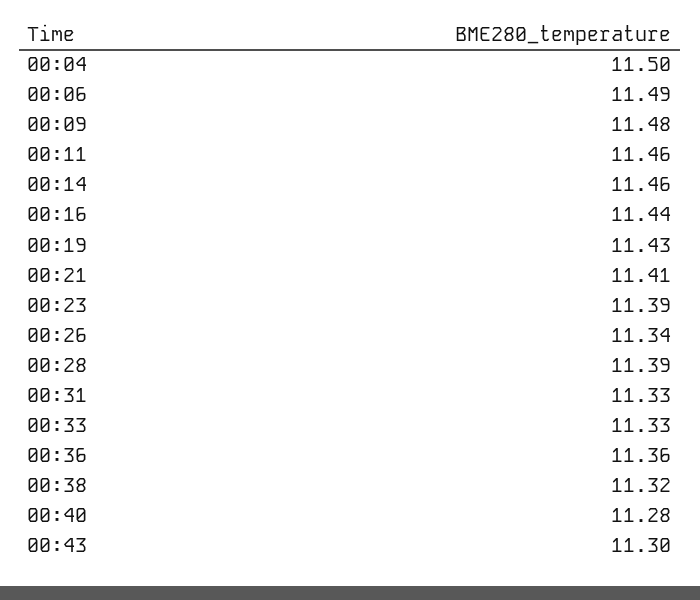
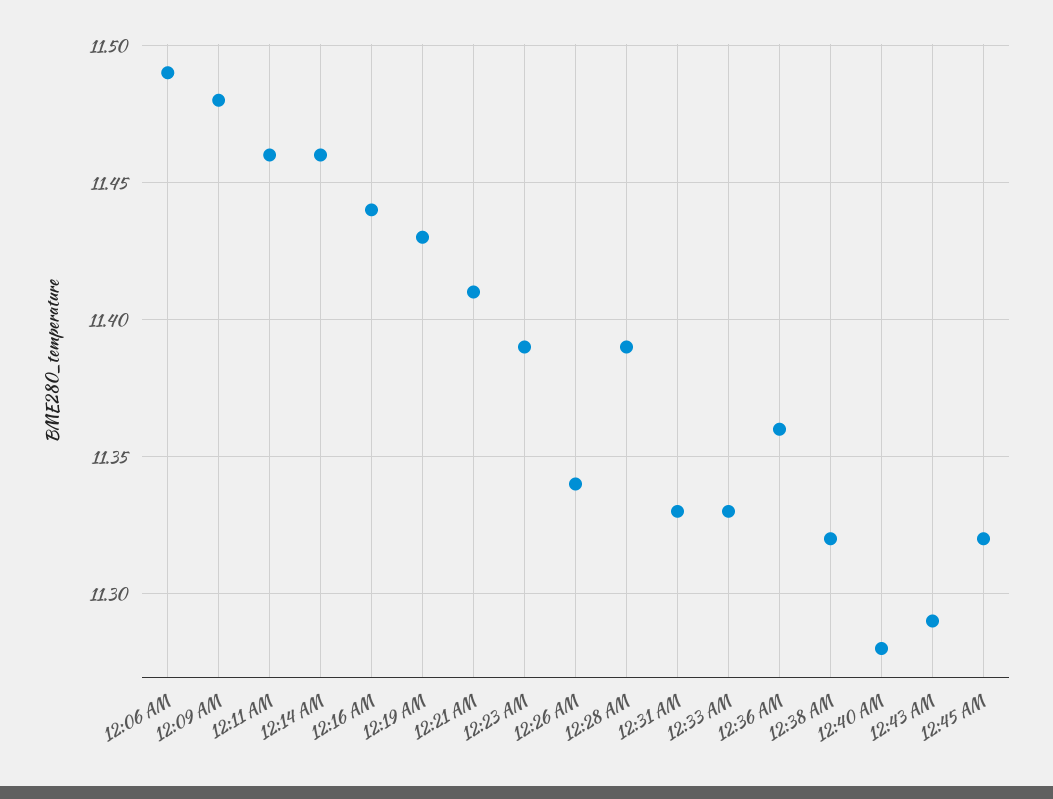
00:04: 11.5 -> none
00:43: 11.3 -> 11.29
12:45 AM: none -> 11.32

